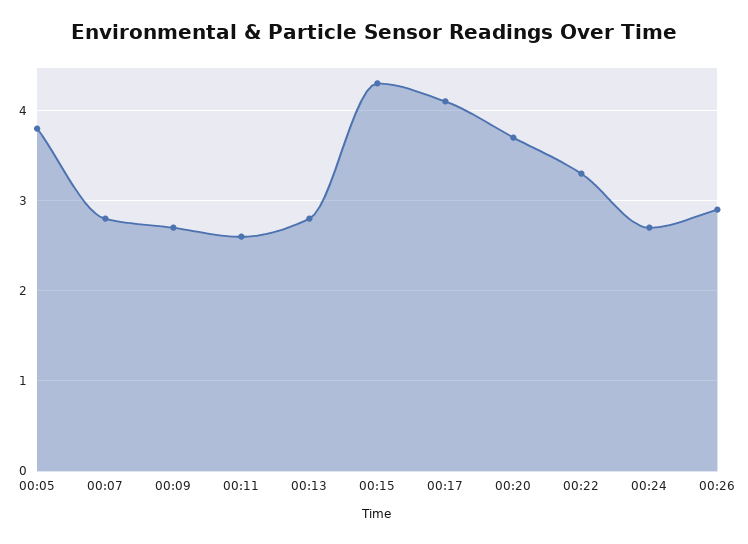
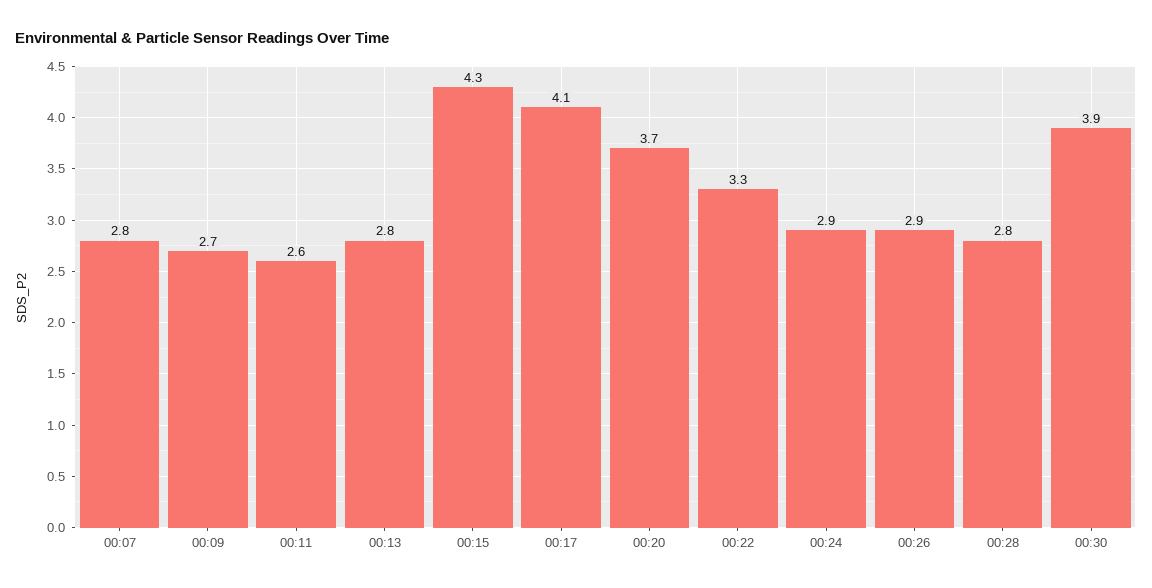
00:05: 3.8 -> none
00:24: 2.7 -> 2.9
00:28: none -> 2.8
00:30: none -> 3.9

